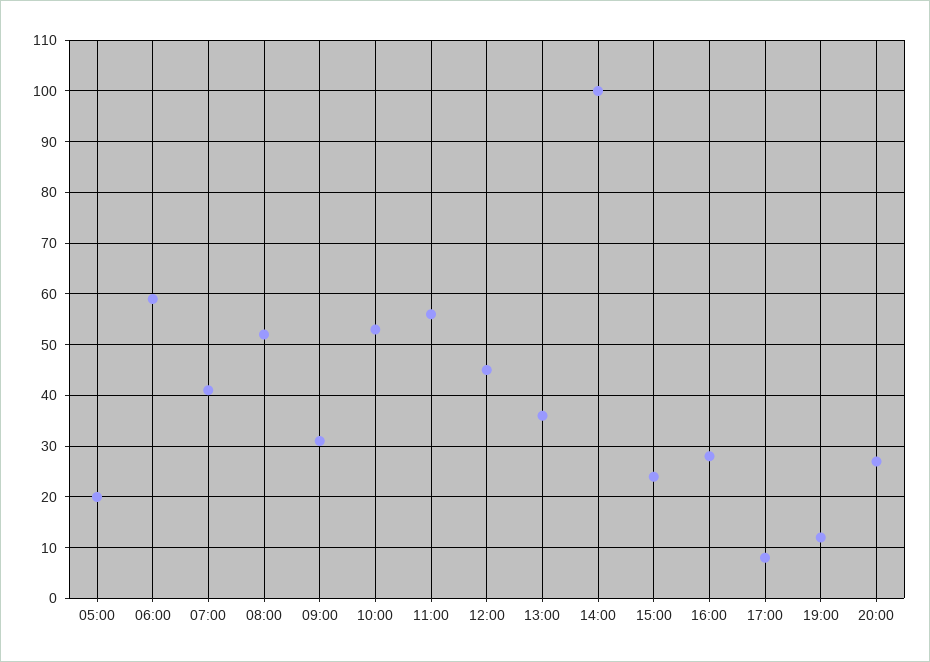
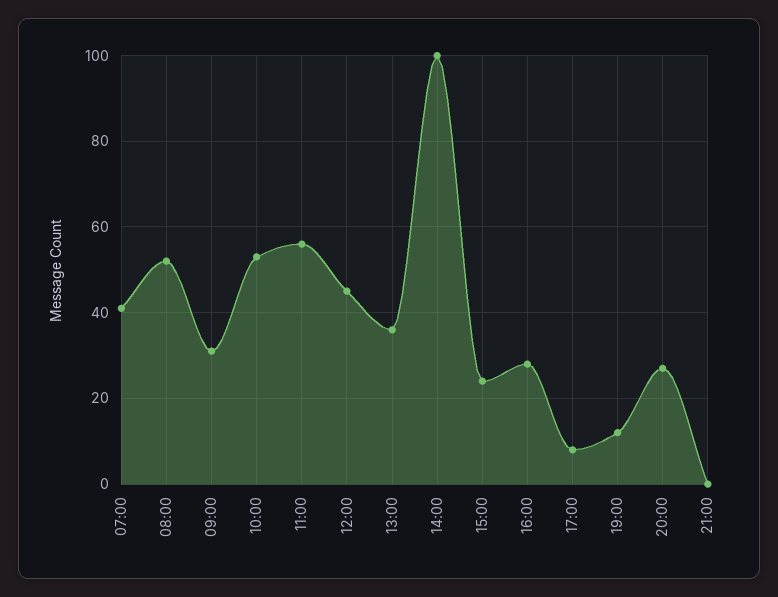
05:00: 20 -> none
06:00: 60 -> none
21:00: none -> 0

